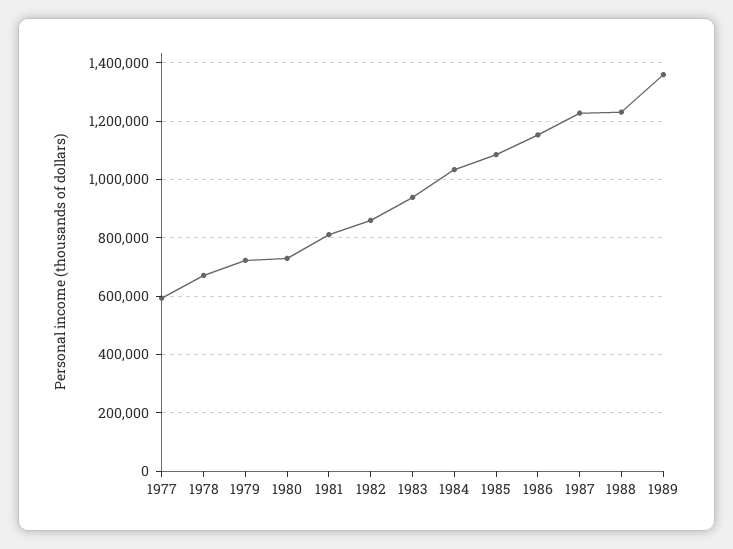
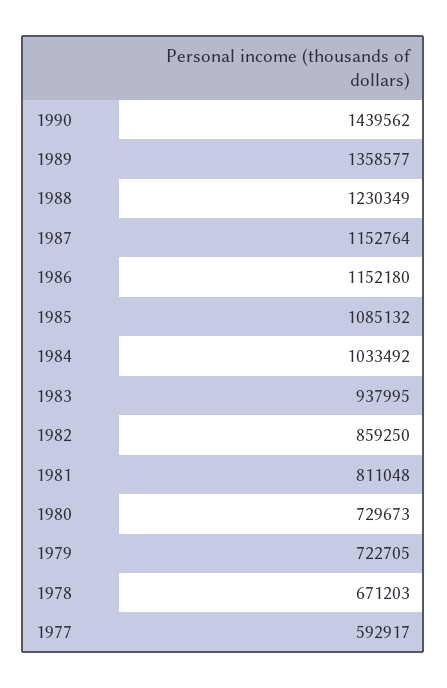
1987: 1225000 -> 1152764
1990: none -> 1439562

